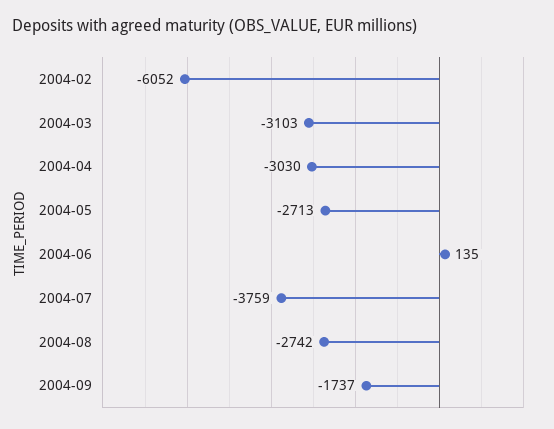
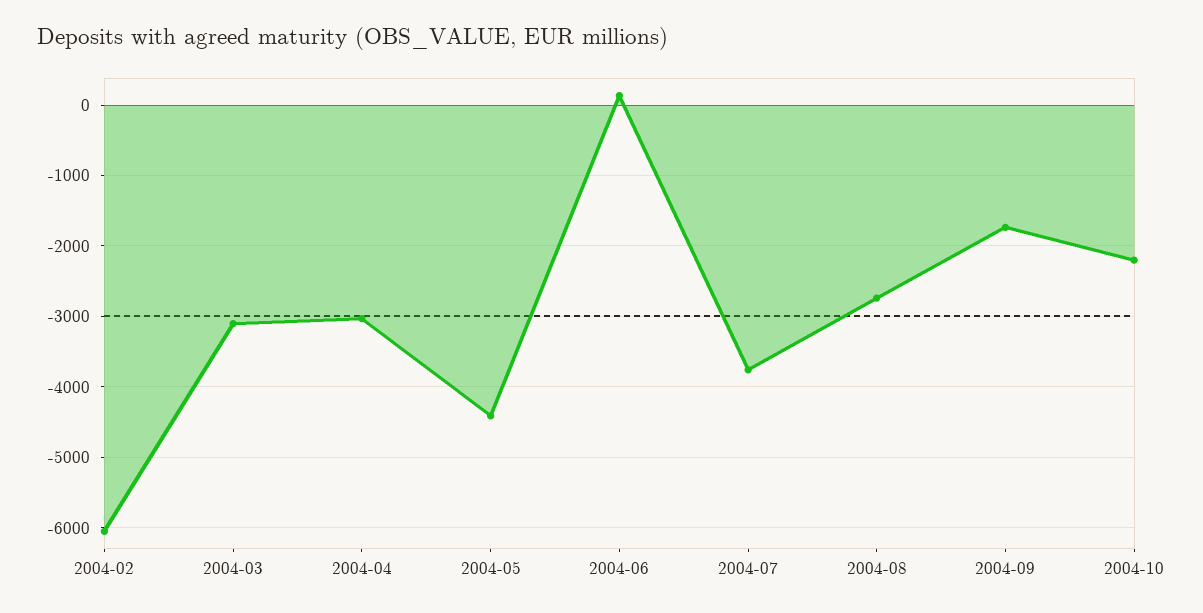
2004-05: -2713 -> -4400
2004-10: none -> -2200

